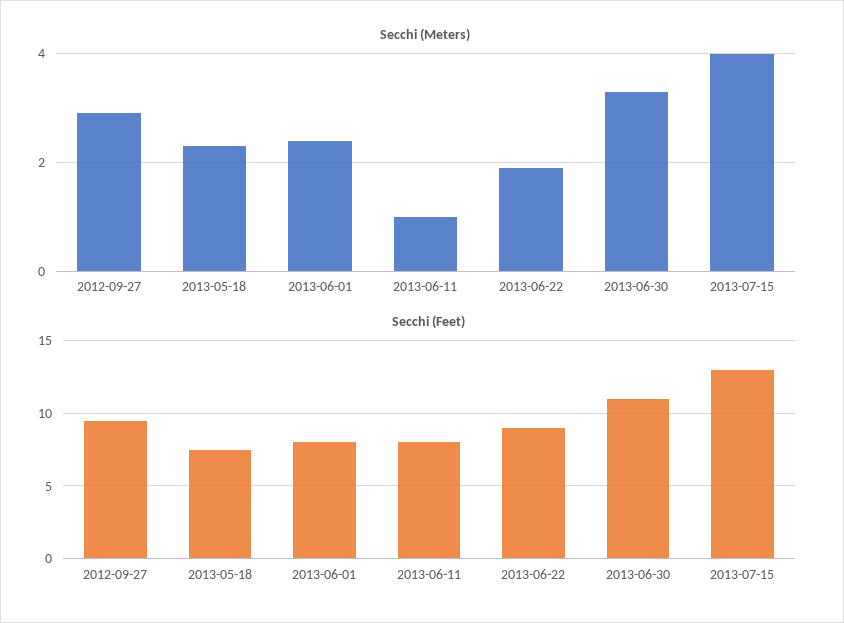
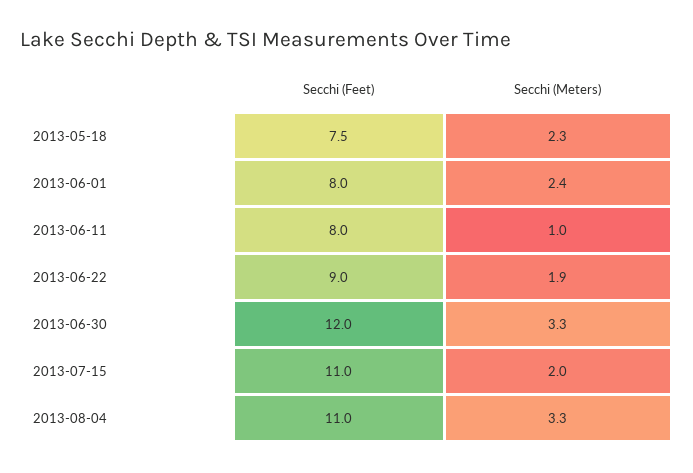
Secchi (Meters), 2012-09-27: 3 -> none
Secchi (Meters), 2013-07-15: 4 -> 2
Secchi (Feet), 2012-09-27: 9.5 -> none
Secchi (Feet), 2013-06-30: 11 -> 12
Secchi (Feet), 2013-07-15: 13 -> 11
Secchi (Feet), 2013-08-04: none -> 11
Secchi (Meters), 2013-08-04: none -> 3.3

